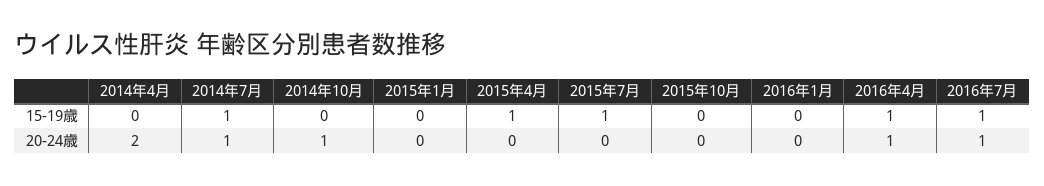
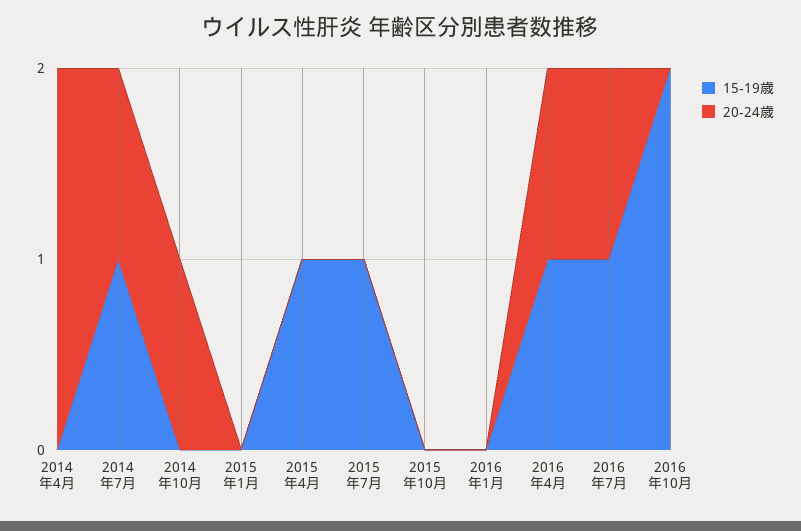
15-19歳, 2016年10月: none -> 2
20-24歳, 2016年10月: none -> 0

